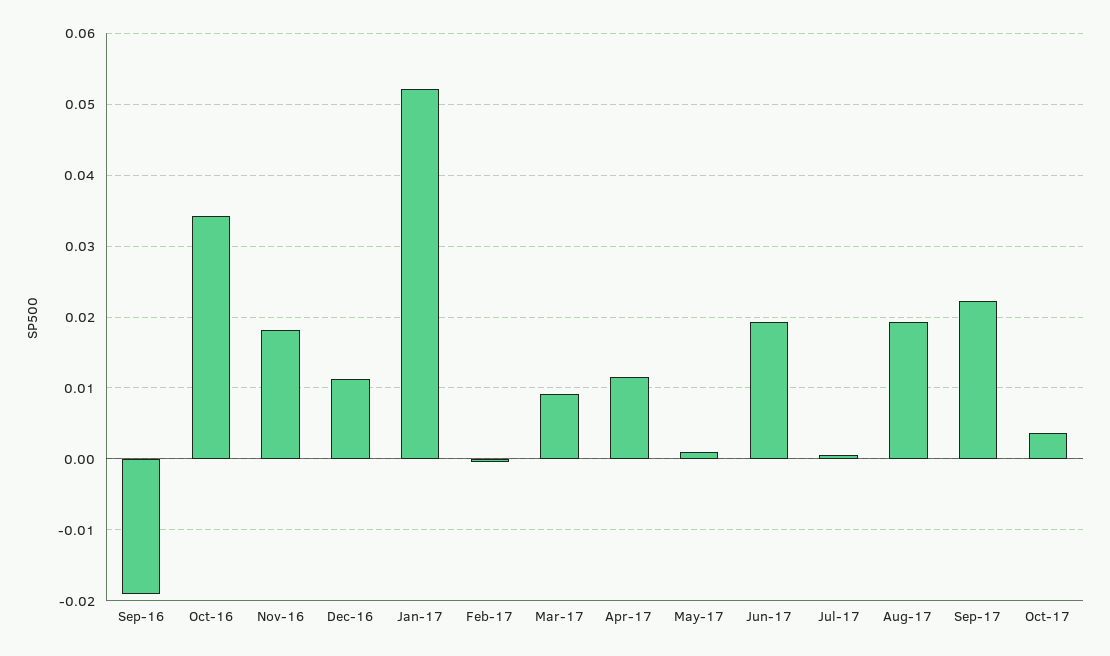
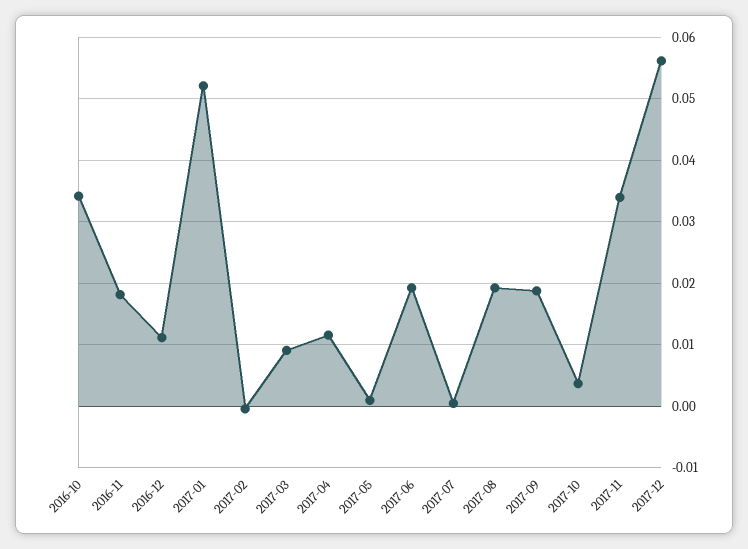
Sep-16: -0.019 -> none
Sep-17: 0.022 -> 0.019
2017-11: none -> 0.034
2017-12: none -> 0.056

